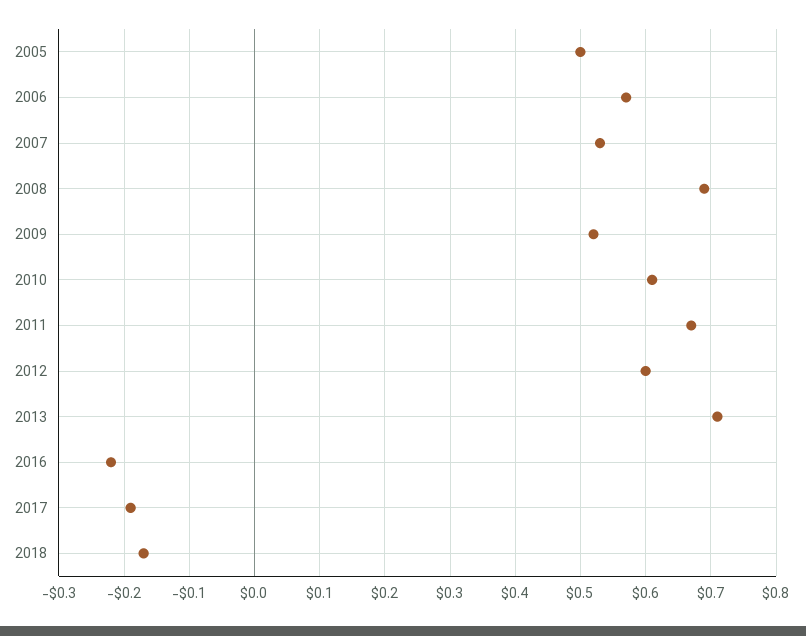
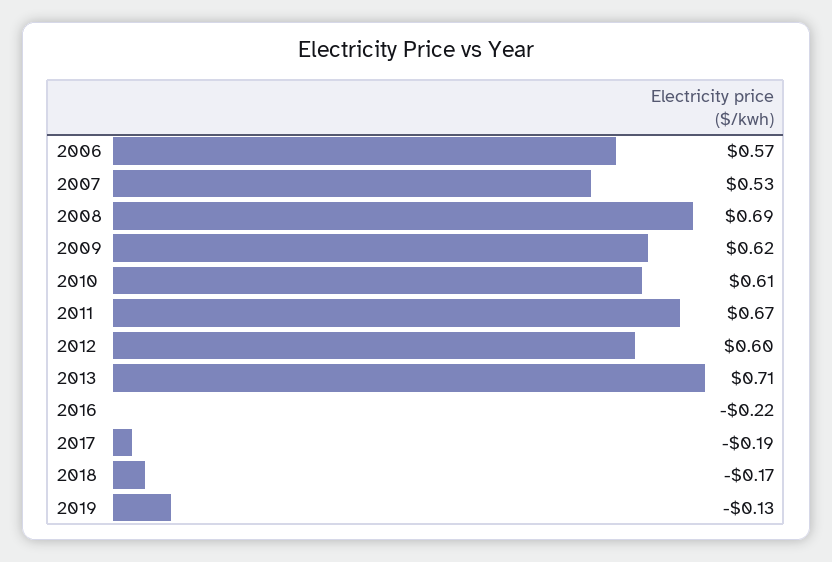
2005: 0.5 -> none
2009: 0.52 -> 0.62
2019: none -> -0.13

